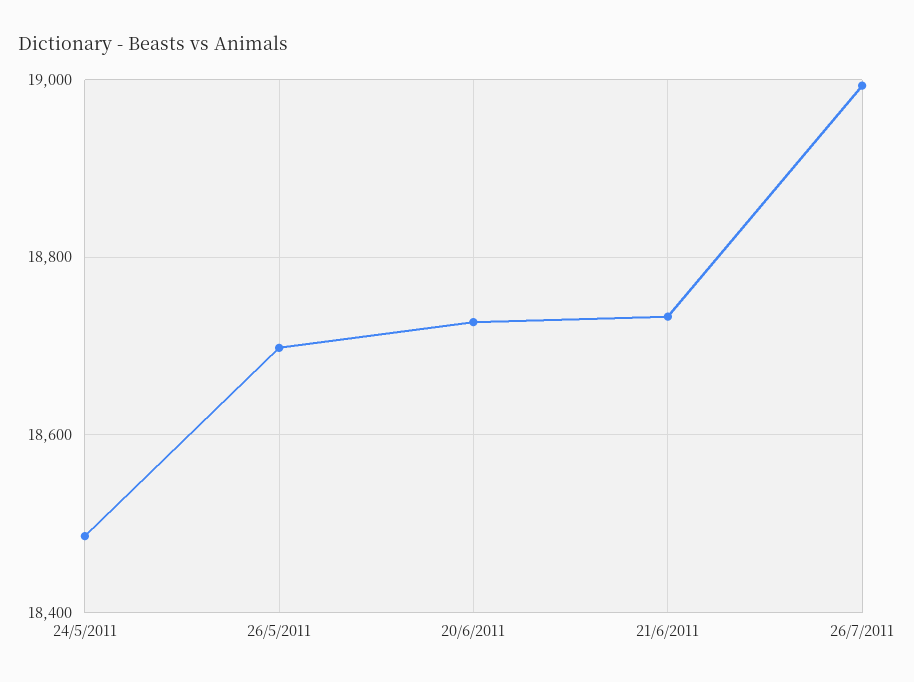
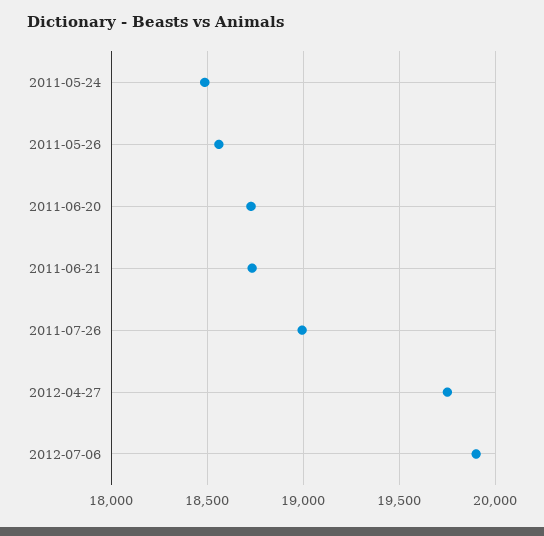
26/5/2011: 18700 -> 18550
2012-04-27: none -> 19750
2012-07-06: none -> 19900

